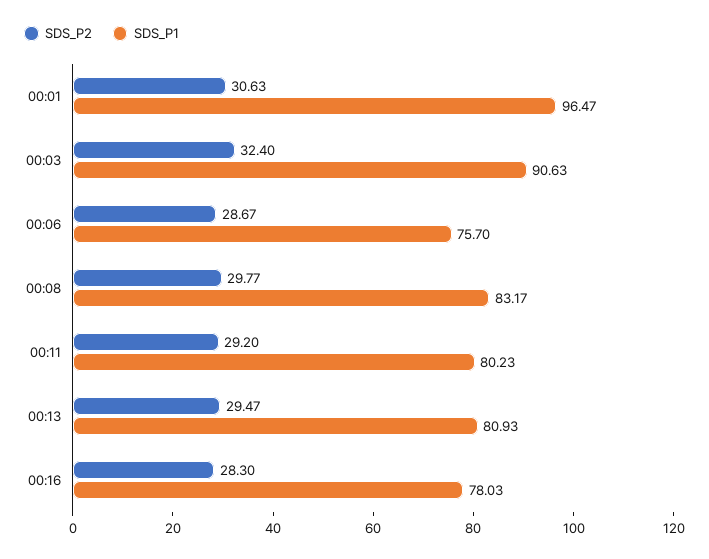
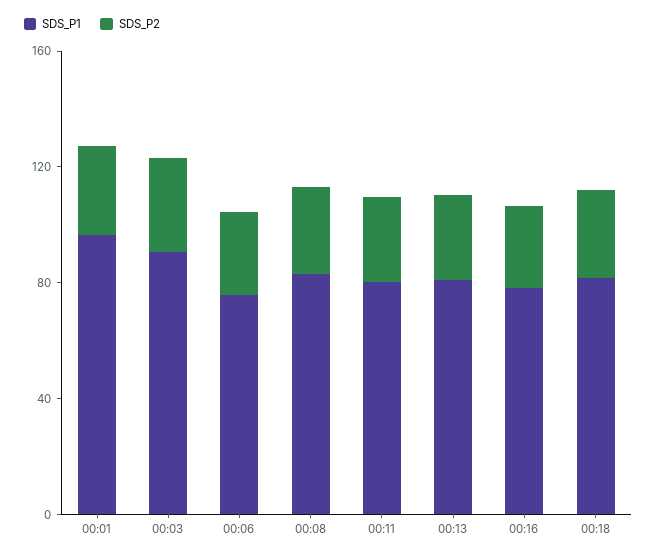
SDS_P1, 00:18: none -> 80
SDS_P2, 00:18: none -> 30

